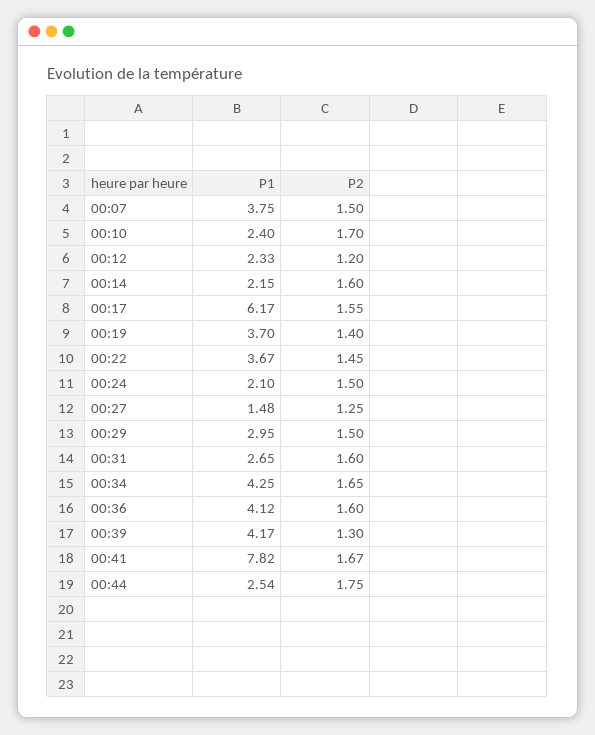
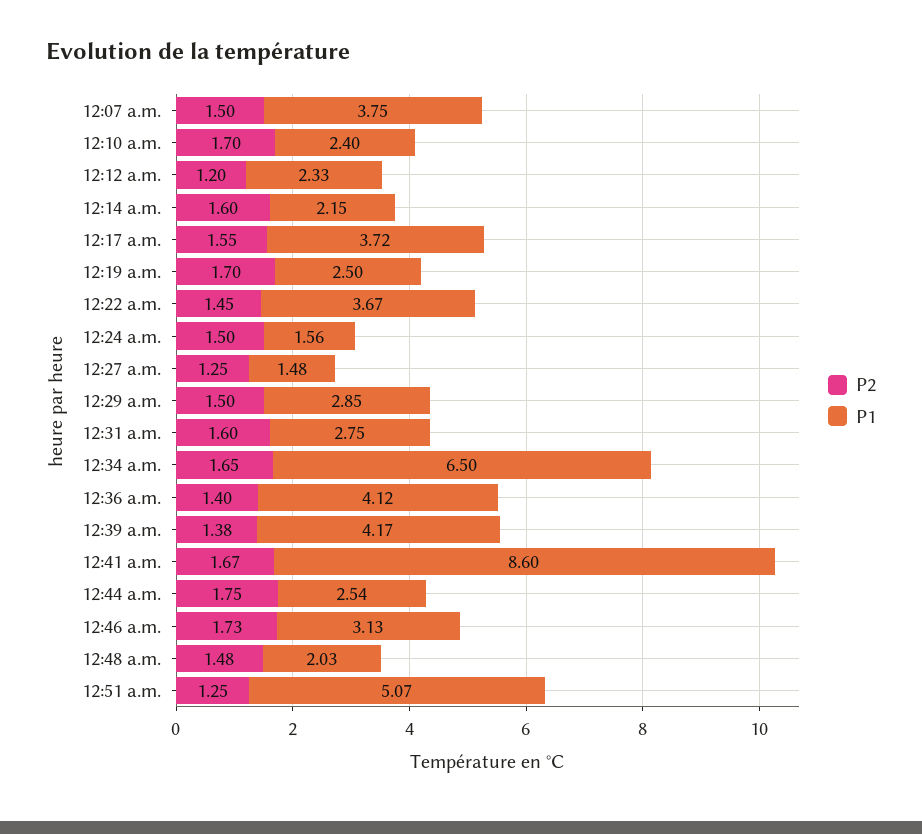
P1, 00:17: 6.17 -> 3.72
P1, 00:19: 3.7 -> 2.5
P2, 00:19: 1.4 -> 1.7
P1, 00:24: 2.1 -> 1.56
P1, 00:29: 2.95 -> 2.85
P1, 00:31: 2.65 -> 2.75
P1, 00:34: 4.25 -> 6.5
P2, 00:36: 1.6 -> 1.4
P2, 00:39: 1.3 -> 1.38
P1, 00:41: 7.82 -> 8.6
P2, 12:46 a.m.: none -> 1.73
P1, 12:46 a.m.: none -> 3.13
P2, 12:48 a.m.: none -> 1.48
P1, 12:48 a.m.: none -> 2.03
P2, 12:51 a.m.: none -> 1.25
P1, 12:51 a.m.: none -> 5.07

